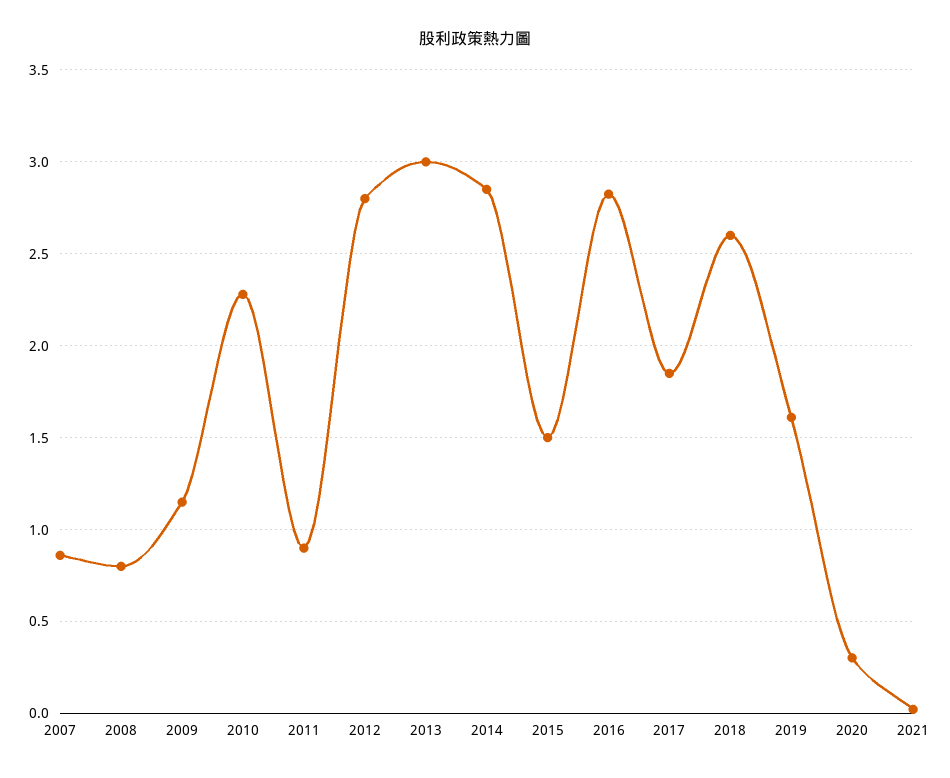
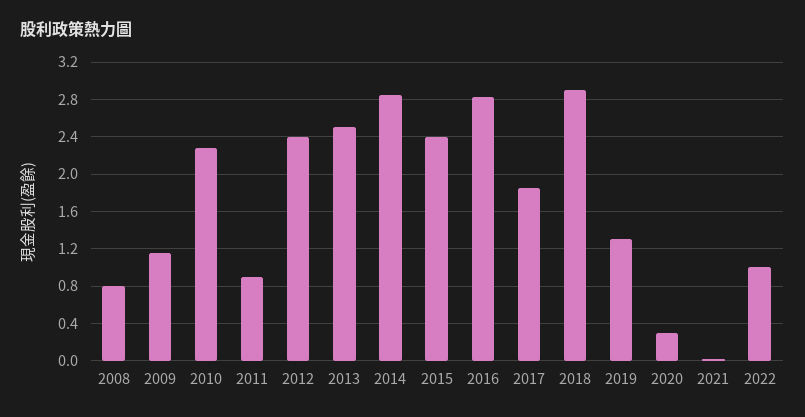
2007: 0.85 -> none
2012: 2.8 -> 2.4
2013: 3 -> 2.5
2015: 1.5 -> 2.4
2018: 2.6 -> 2.9
2019: 1.6 -> 1.3
2022: none -> 1

